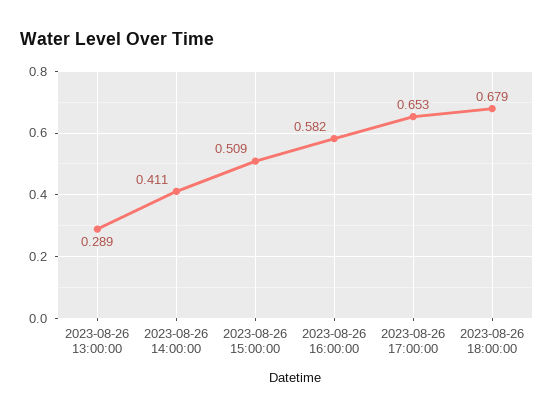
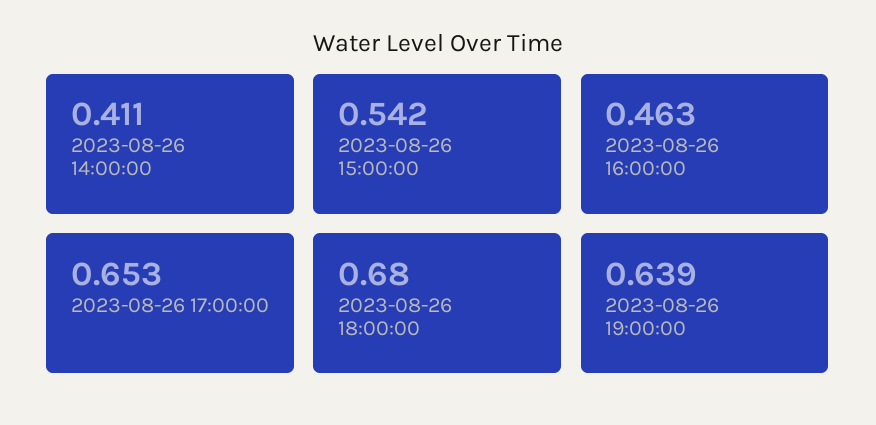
2023-08-26 13:00:00: 0.289 -> none
2023-08-26 15:00:00: 0.509 -> 0.542
2023-08-26 16:00:00: 0.582 -> 0.463
2023-08-26 18:00:00: 0.679 -> 0.68
2023-08-26 19:00:00: none -> 0.639

